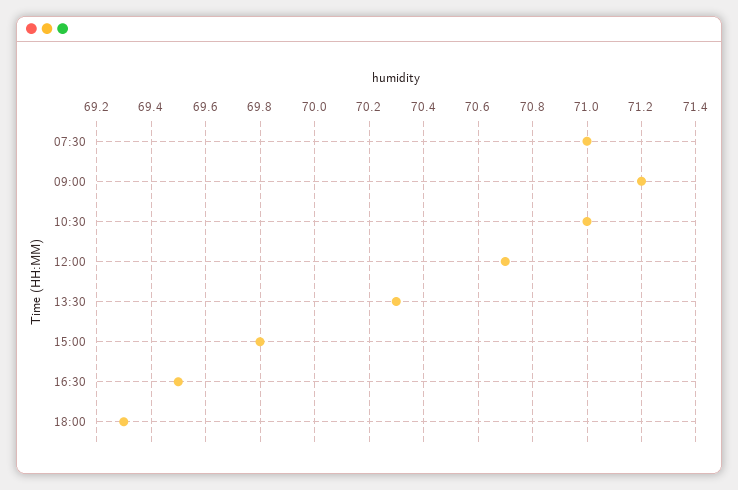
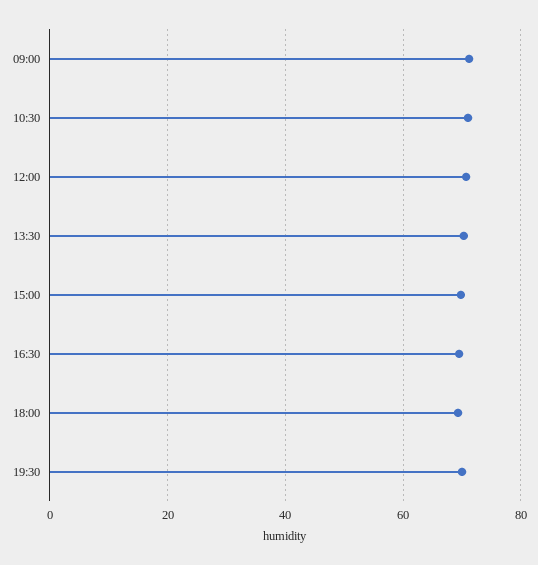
07:30: 71 -> none
19:30: none -> 70

